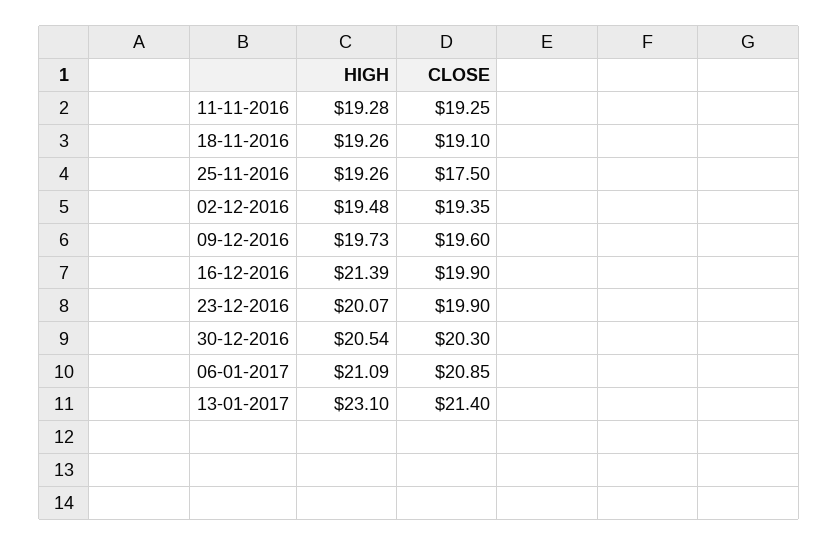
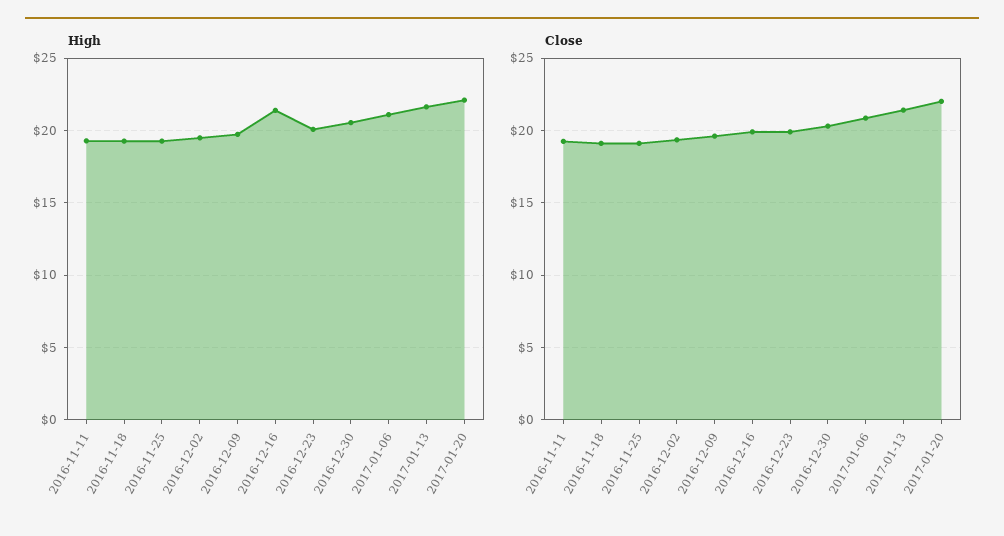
CLOSE, 25-11-2016: 17.5 -> 19
HIGH, 13-01-2017: 23.1 -> 21.5
HIGH, 2017-01-20: none -> 22
CLOSE, 2017-01-20: none -> 22

